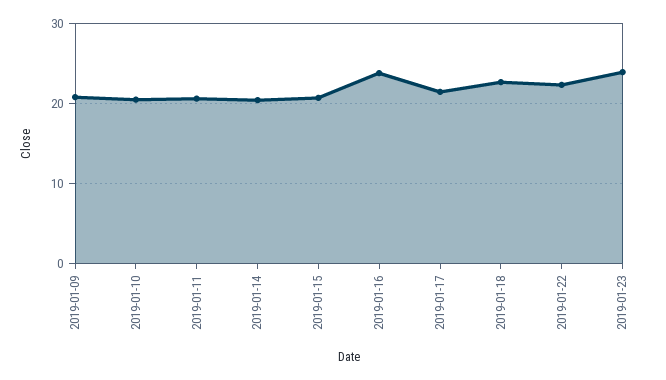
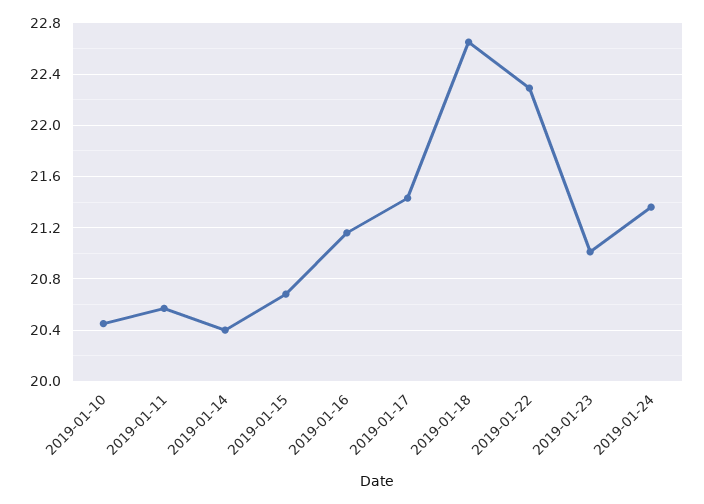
2019-01-09: 21 -> none
2019-01-16: 24 -> 21.15
2019-01-23: 24 -> 21
2019-01-24: none -> 21.35

